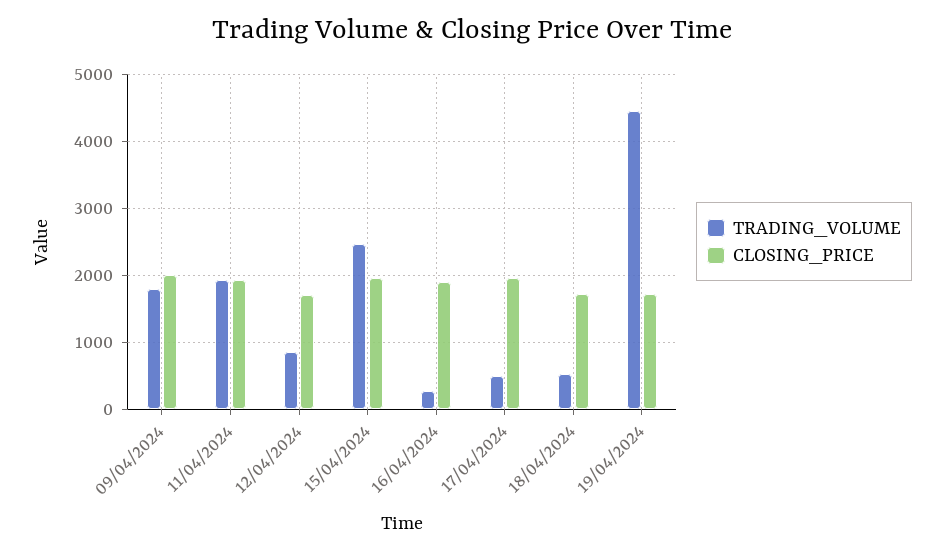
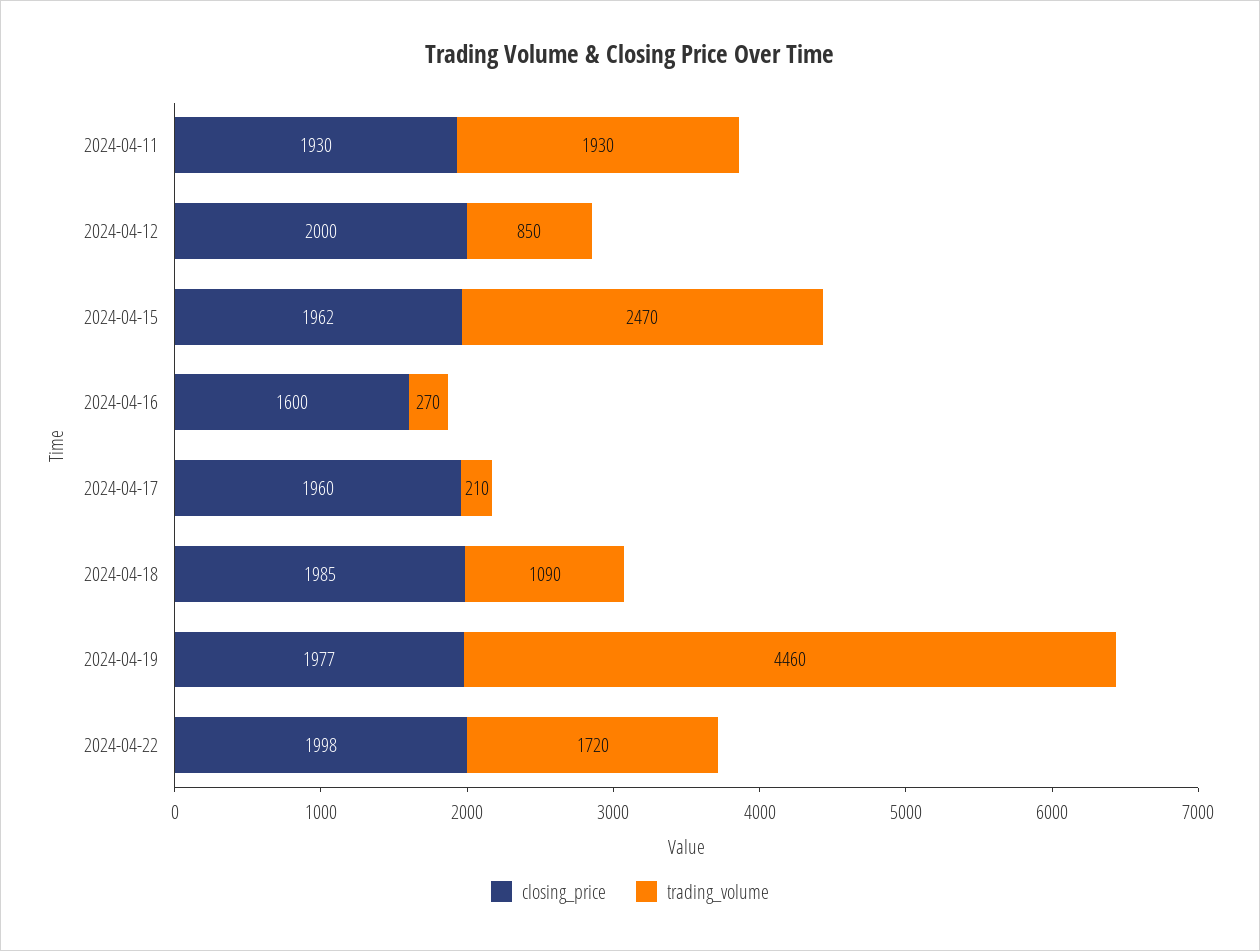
TRADING_VOLUME, 09/04/2024: 1800 -> none
CLOSING_PRICE, 09/04/2024: 2000 -> none
CLOSING_PRICE, 12/04/2024: 1700 -> 2000
CLOSING_PRICE, 16/04/2024: 1900 -> 1600
TRADING_VOLUME, 17/04/2024: 500 -> 210
TRADING_VOLUME, 18/04/2024: 500 -> 1090
CLOSING_PRICE, 18/04/2024: 1700 -> 1985
CLOSING_PRICE, 19/04/2024: 1700 -> 1977
CLOSING_PRICE, 2024-04-22: none -> 1998
TRADING_VOLUME, 2024-04-22: none -> 1720

